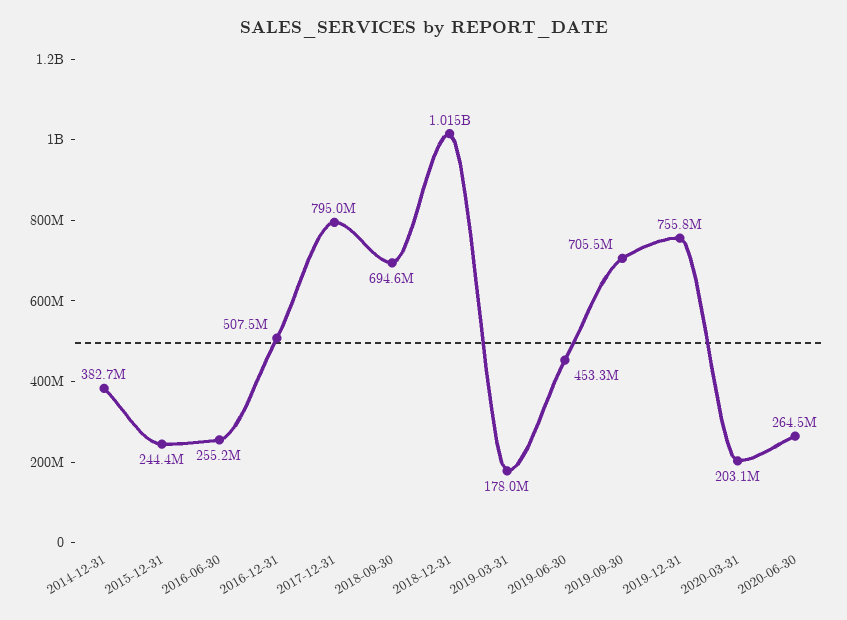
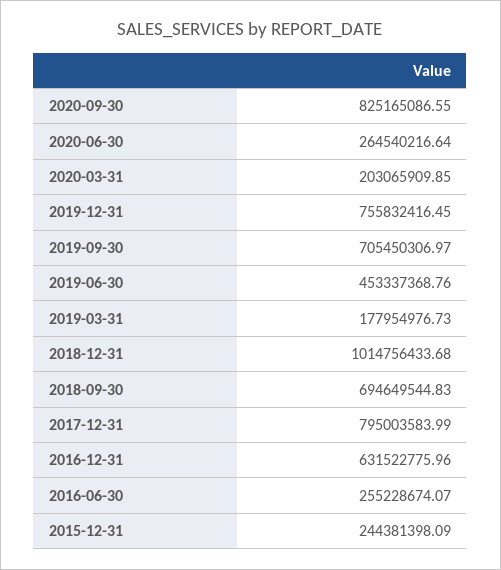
2014-12-31: 382700000 -> none
2016-12-31: 507500000 -> 631522775.96
2020-09-30: none -> 825165086.55

